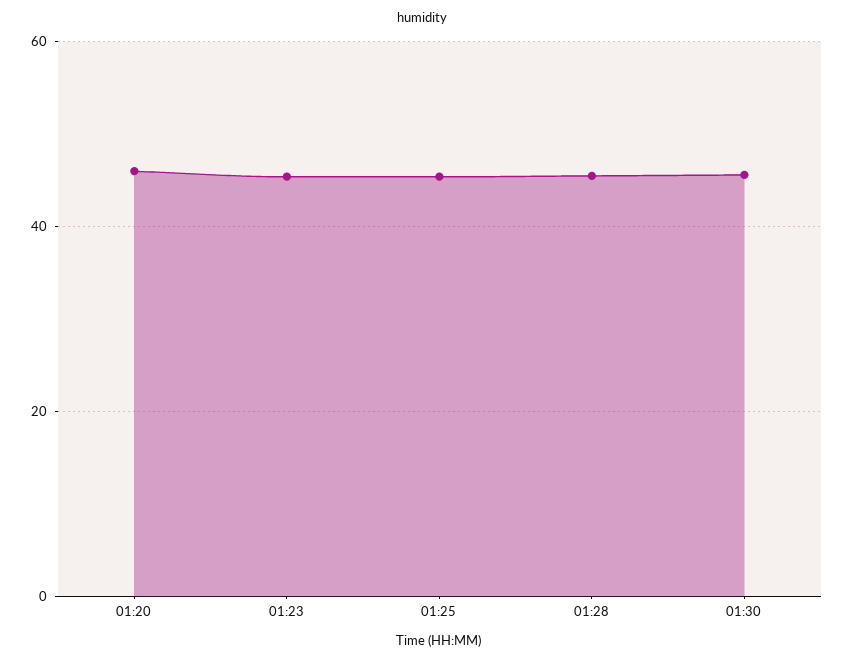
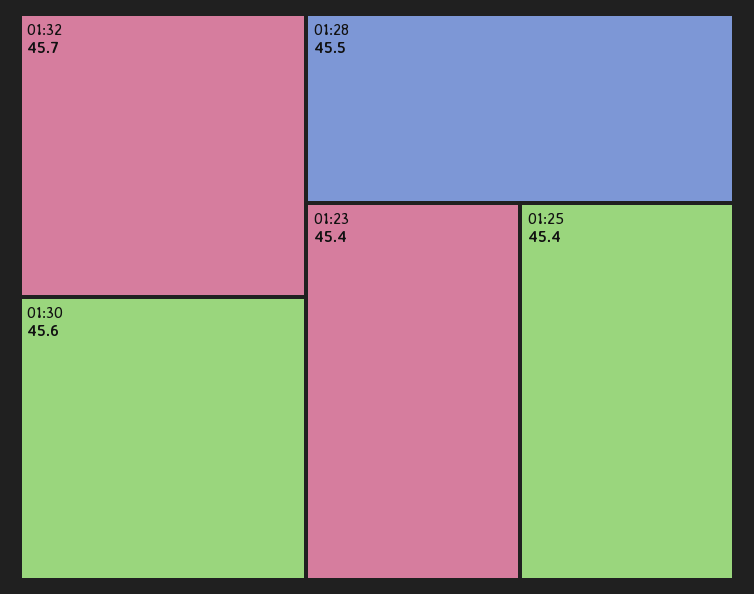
01:20: 46 -> none
01:32: none -> 45.7

